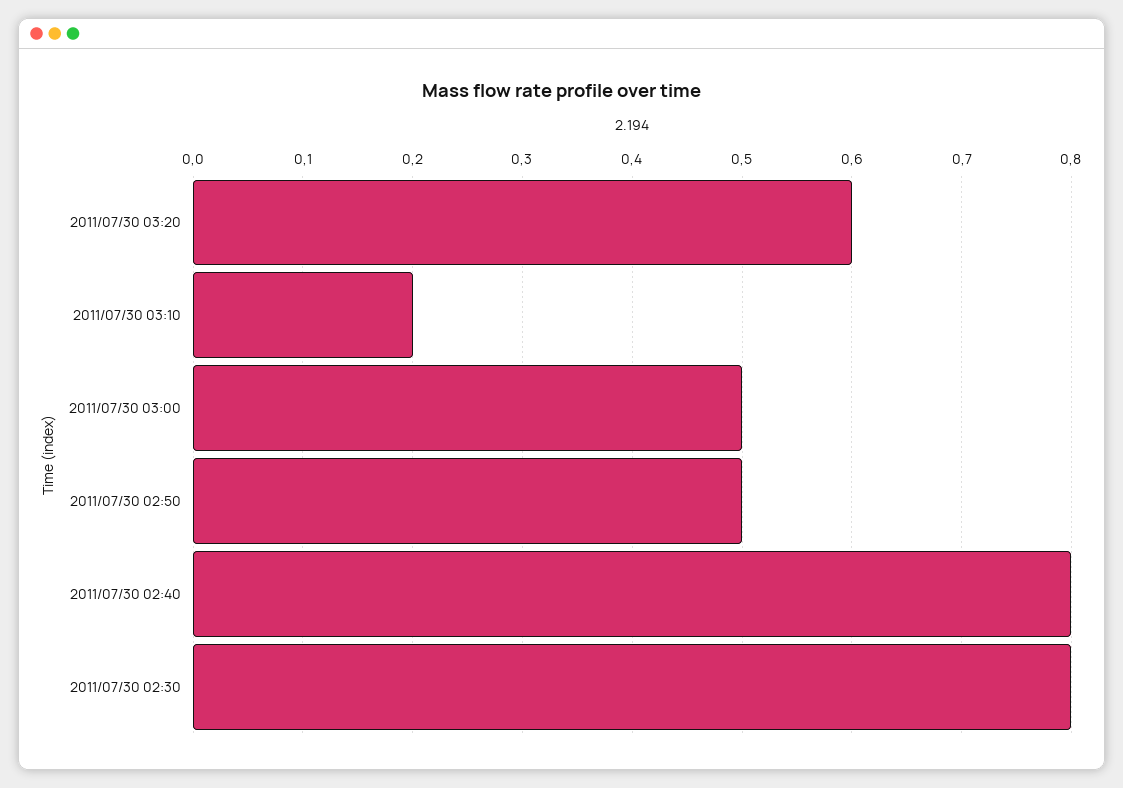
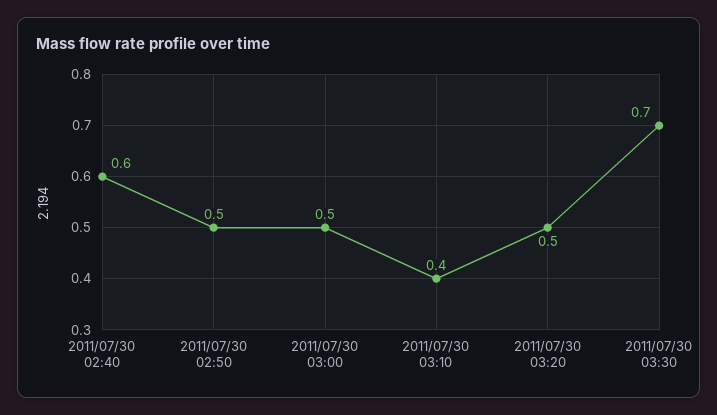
2011/07/30 03:20: 0.6 -> 0.5
2011/07/30 03:10: 0.2 -> 0.4
2011/07/30 02:40: 0.8 -> 0.6
2011/07/30 02:30: 0.8 -> none
2011/07/30 03:30: none -> 0.7

